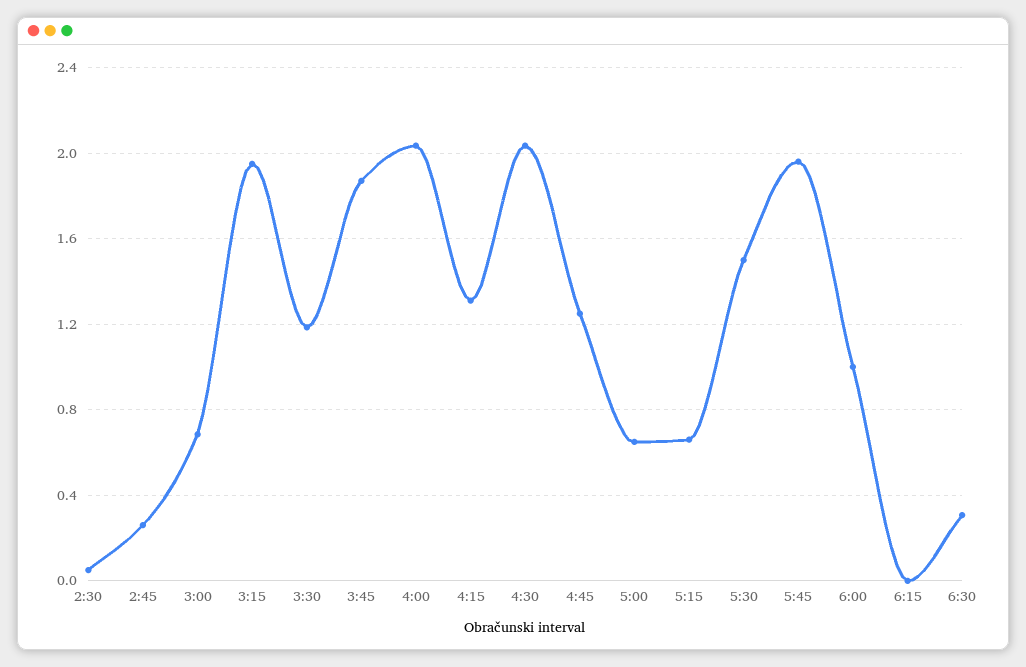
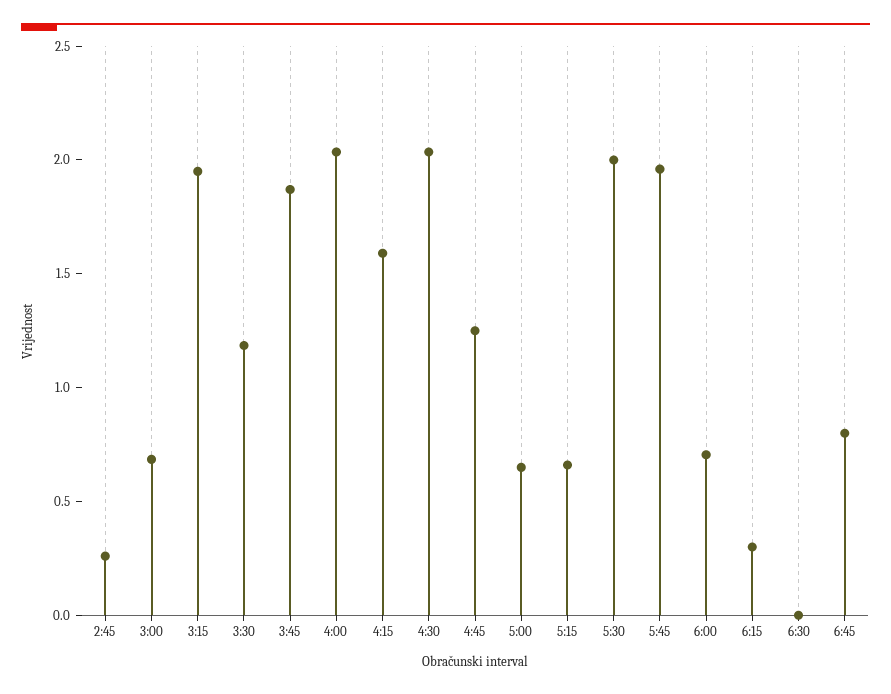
2:30: 0.05 -> none
4:15: 1.3 -> 1.6
5:30: 1.5 -> 2
6:00: 1 -> 0.7
6:15: 0 -> 0.3
6:30: 0.3 -> 0
6:45: none -> 0.8

